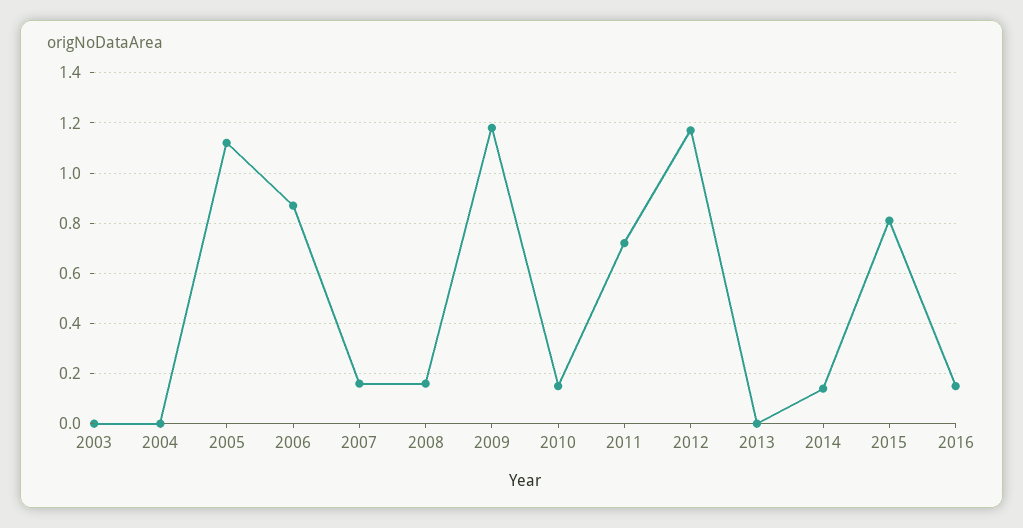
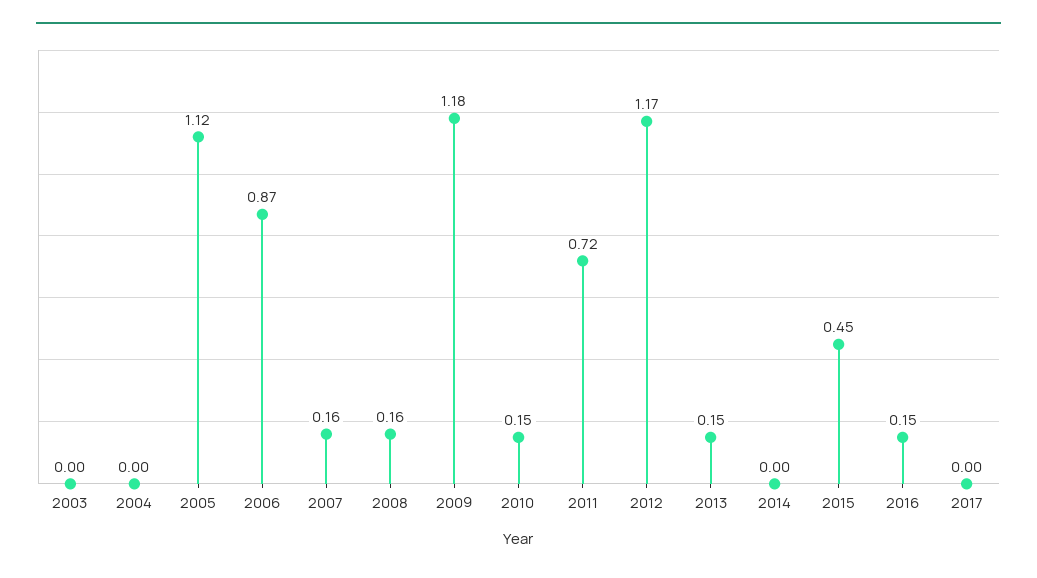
2013: 0 -> 0.15
2014: 0.15 -> 0
2015: 0.8 -> 0.45
2017: none -> 0

